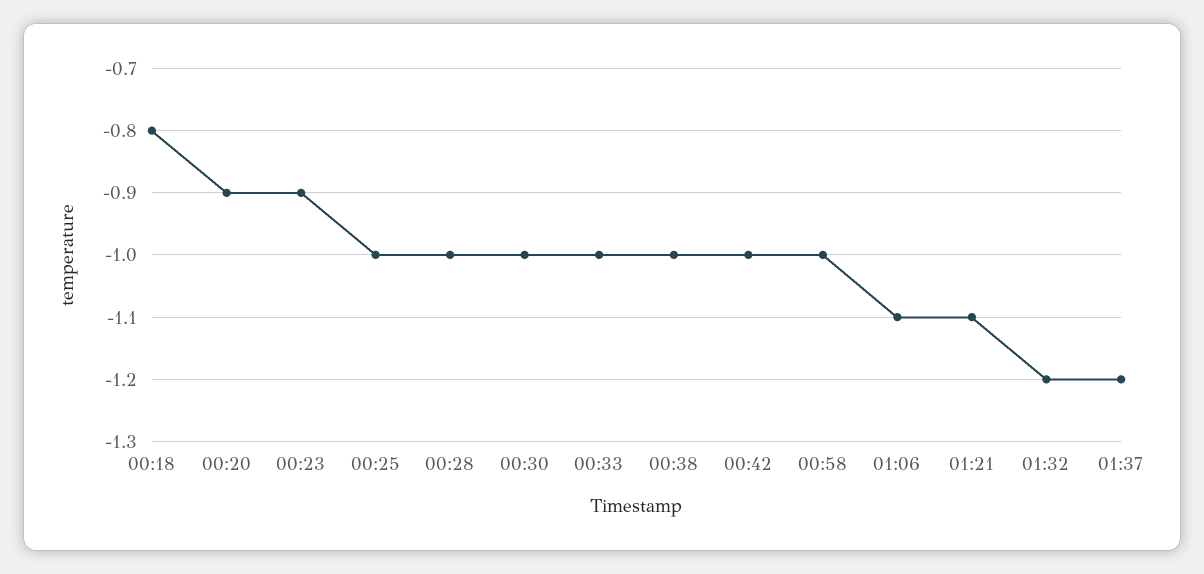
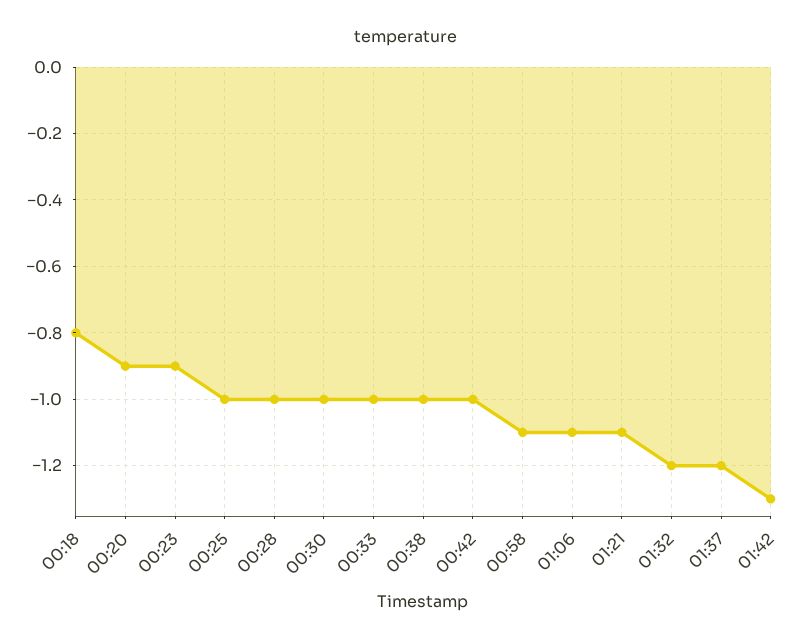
00:58: -1 -> -1.1
01:42: none -> -1.3

